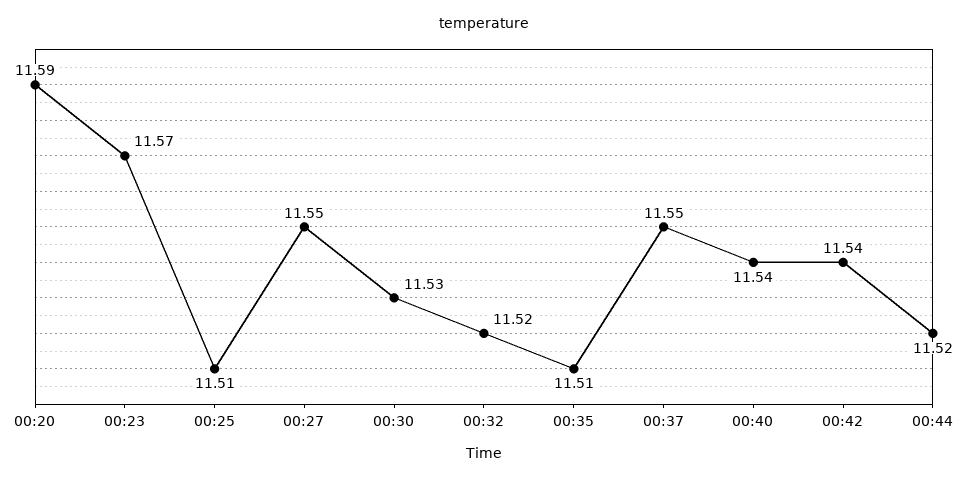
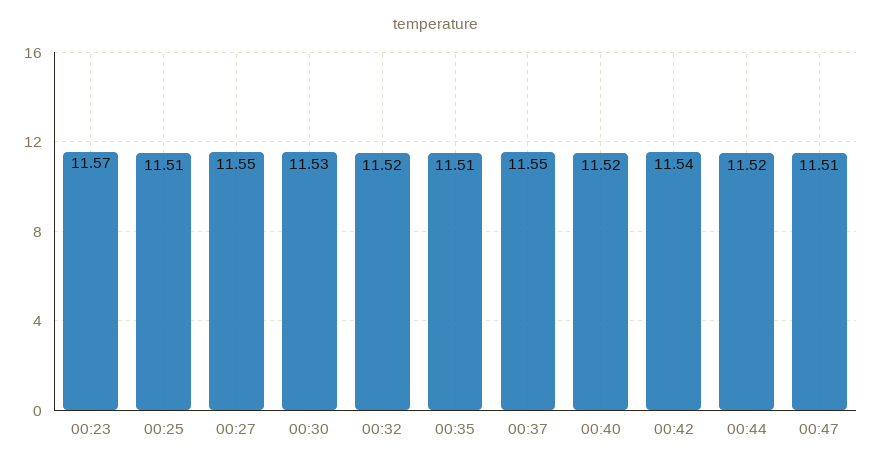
00:20: 11.59 -> none
00:40: 11.54 -> 11.52
00:47: none -> 11.51

